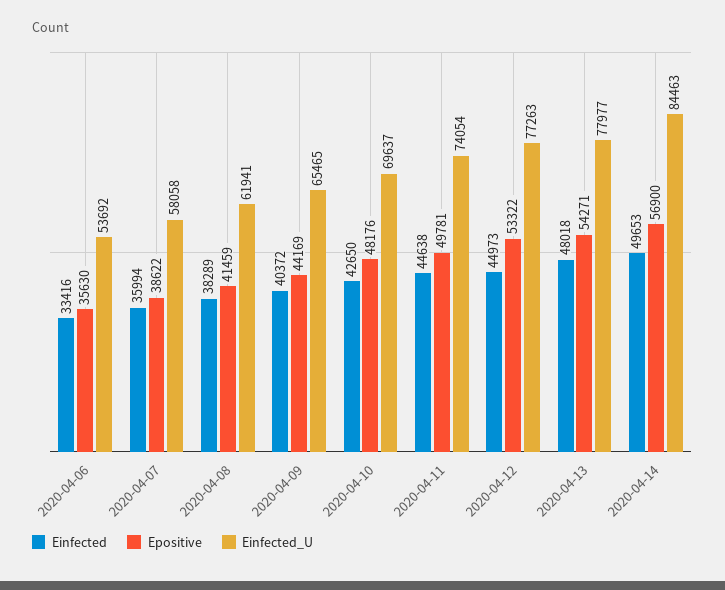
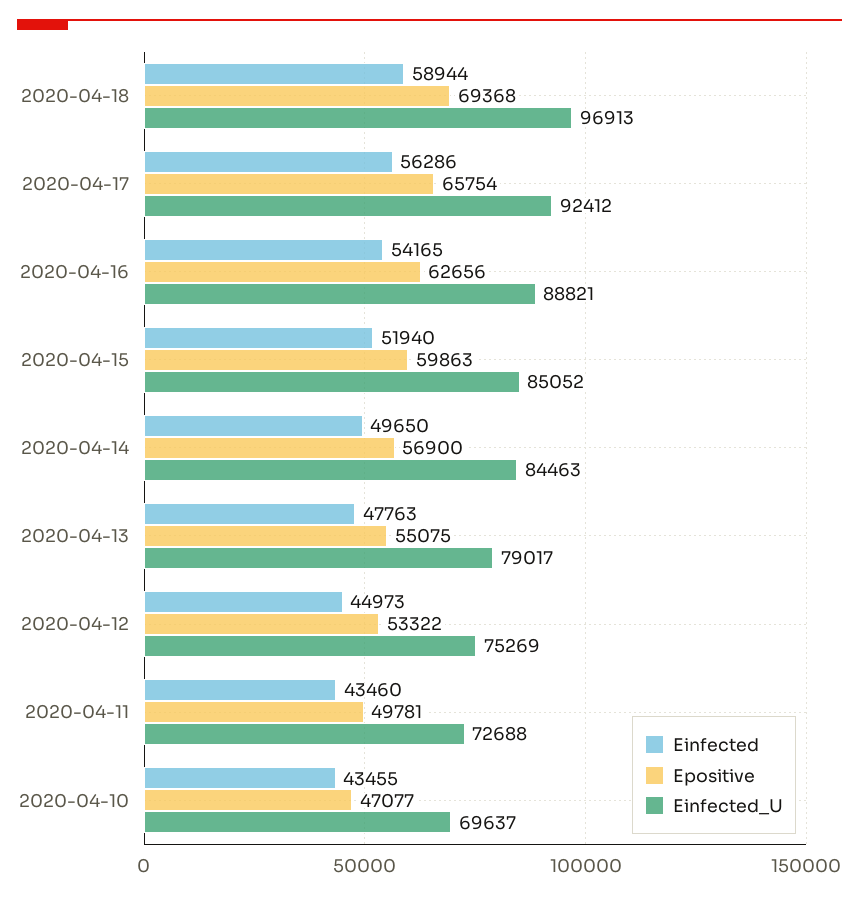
Einfected, 2020-04-06: 33416 -> none
Epositive, 2020-04-06: 35630 -> none
Einfected_U, 2020-04-06: 53692 -> none
Einfected, 2020-04-07: 35994 -> none
Epositive, 2020-04-07: 38622 -> none
Einfected_U, 2020-04-07: 58058 -> none
Einfected, 2020-04-08: 38289 -> none
Epositive, 2020-04-08: 41459 -> none
Einfected_U, 2020-04-08: 61941 -> none
Einfected, 2020-04-09: 40372 -> none
Epositive, 2020-04-09: 44169 -> none
Einfected_U, 2020-04-09: 65465 -> none
Einfected, 2020-04-10: 42650 -> 43455
Epositive, 2020-04-10: 48176 -> 47077
Einfected, 2020-04-11: 44638 -> 43460
Einfected_U, 2020-04-11: 74054 -> 72688
Einfected_U, 2020-04-12: 77263 -> 75269
Einfected, 2020-04-13: 48018 -> 47763
Epositive, 2020-04-13: 54271 -> 55075
Einfected_U, 2020-04-13: 77977 -> 79017
Einfected, 2020-04-14: 49653 -> 49650
Einfected, 2020-04-18: none -> 58944
Epositive, 2020-04-18: none -> 69368
Einfected_U, 2020-04-18: none -> 96913
Einfected, 2020-04-17: none -> 56286
Epositive, 2020-04-17: none -> 65754
Einfected_U, 2020-04-17: none -> 92412
Einfected, 2020-04-16: none -> 54165
Epositive, 2020-04-16: none -> 62656
Einfected_U, 2020-04-16: none -> 88821
Einfected, 2020-04-15: none -> 51940
Epositive, 2020-04-15: none -> 59863
Einfected_U, 2020-04-15: none -> 85052

